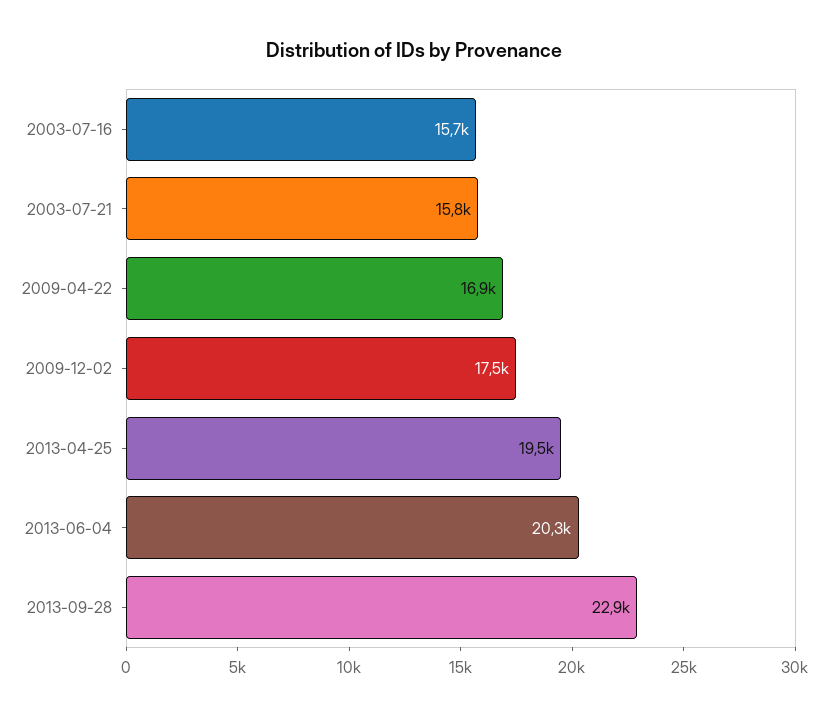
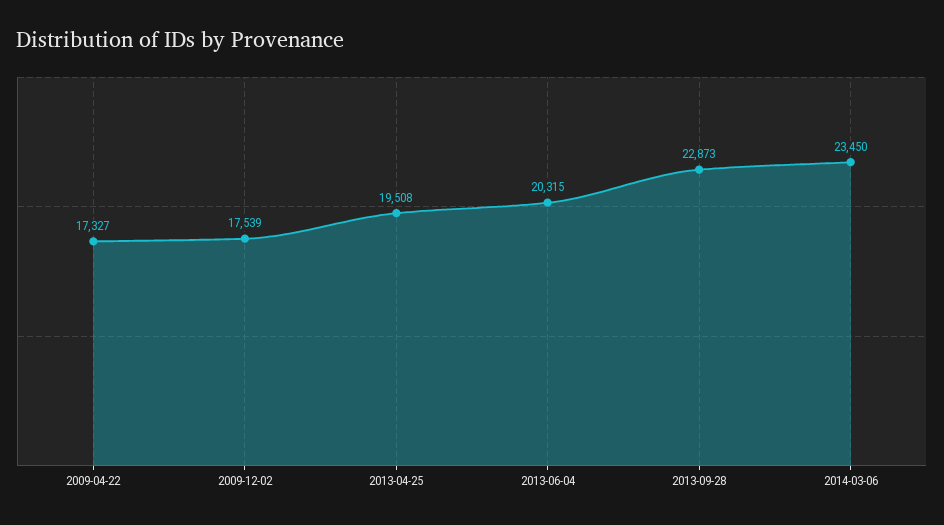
2003-07-16: 15700 -> none
2003-07-21: 15800 -> none
2009-04-22: 16900 -> 17327
2014-03-06: none -> 23450

